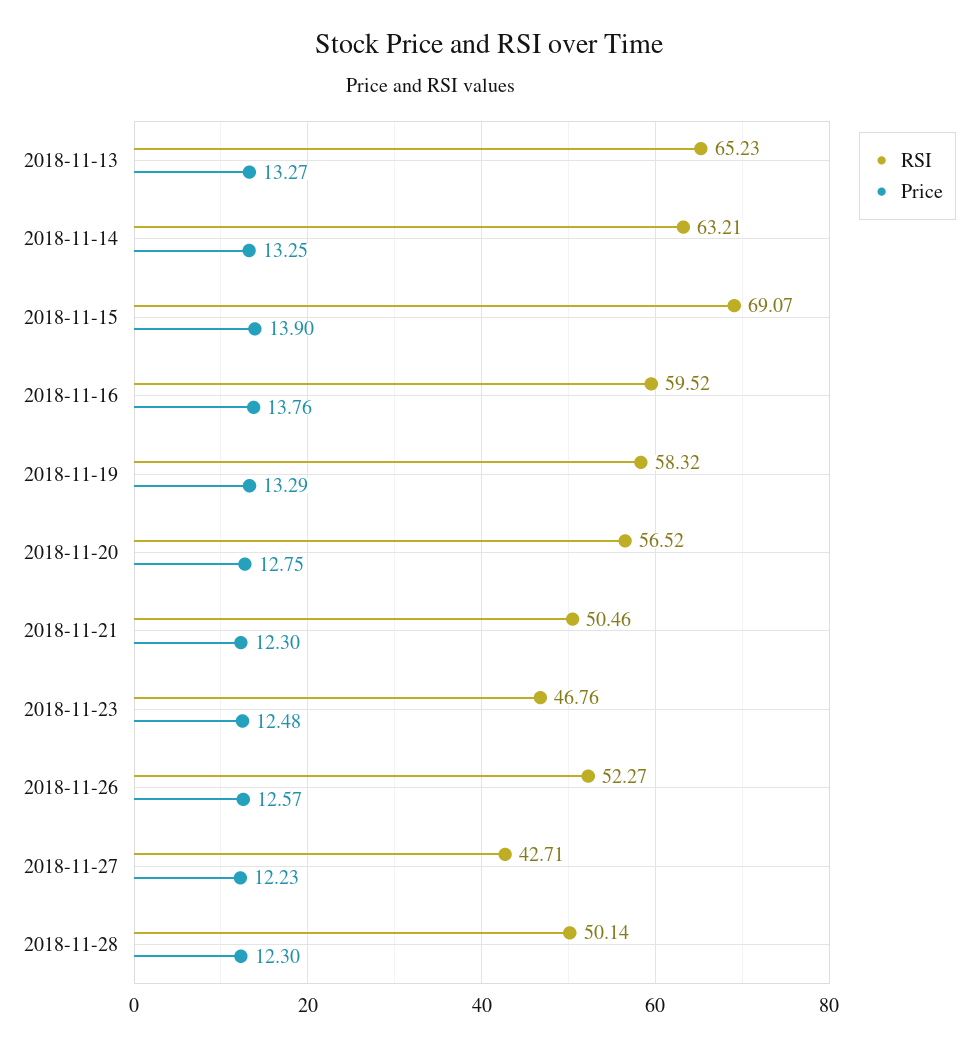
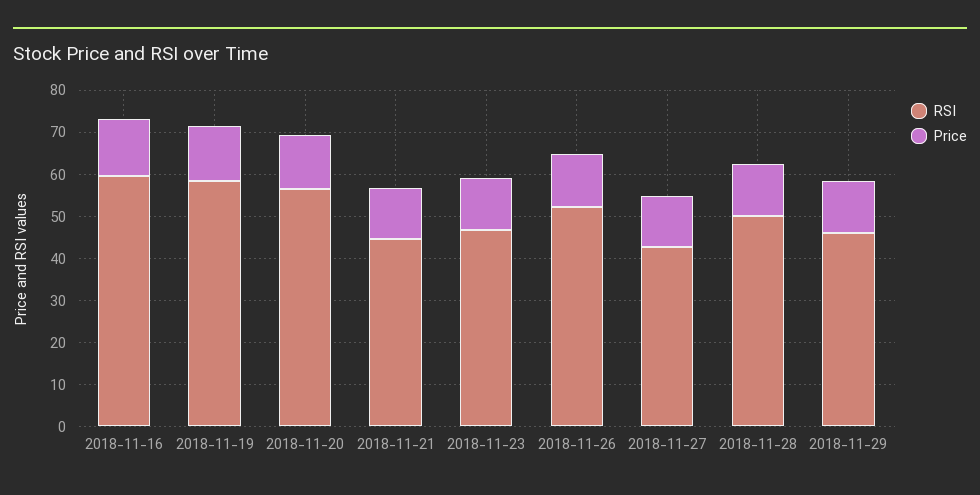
RSI, 2018-11-13: 65.23 -> none
Price, 2018-11-13: 13.27 -> none
RSI, 2018-11-14: 63.21 -> none
Price, 2018-11-14: 13.25 -> none
RSI, 2018-11-15: 69.07 -> none
Price, 2018-11-15: 13.9 -> none
RSI, 2018-11-21: 50.46 -> 44
RSI, 2018-11-29: none -> 46
Price, 2018-11-29: none -> 12

